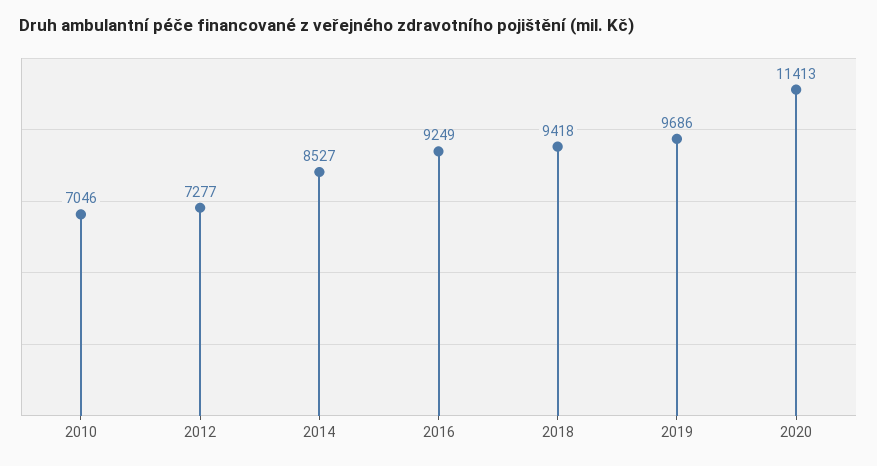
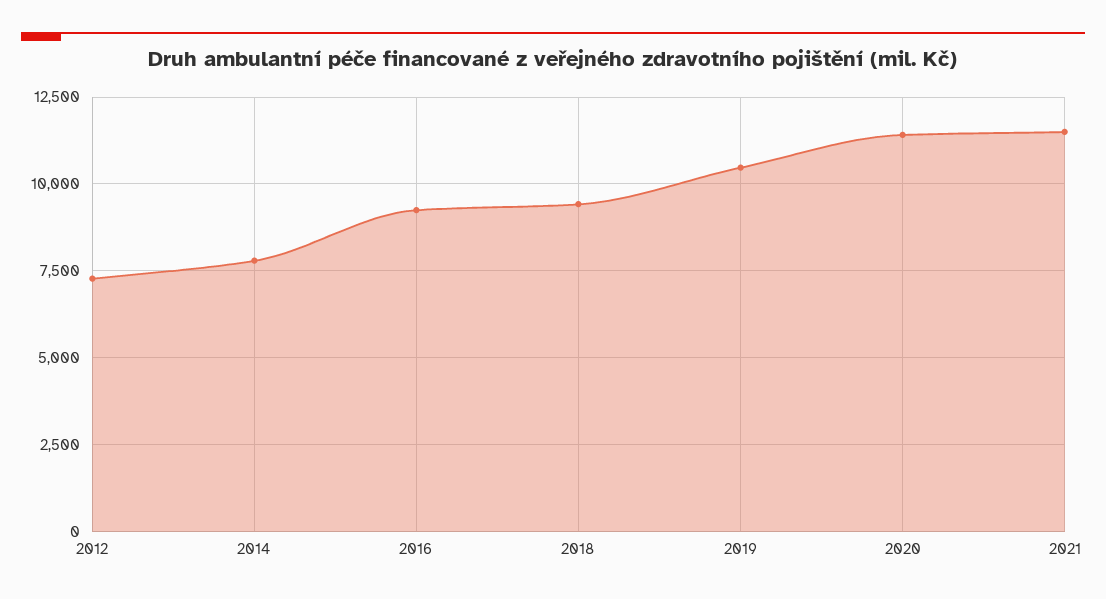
2010: 7046 -> none
2014: 8527 -> 7750
2019: 9686 -> 10500
2021: none -> 11500

